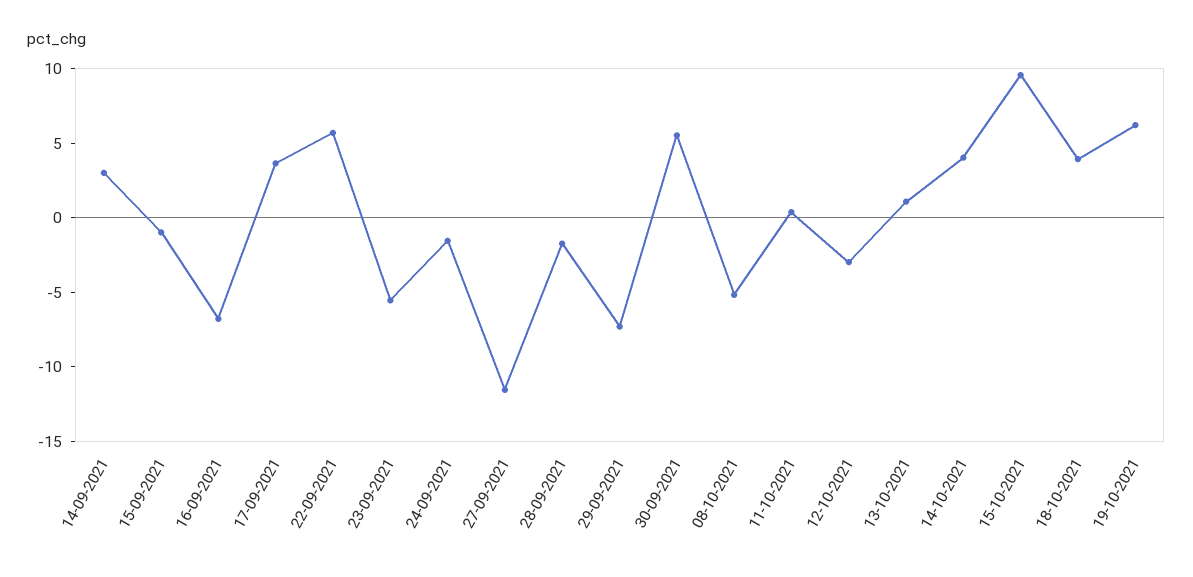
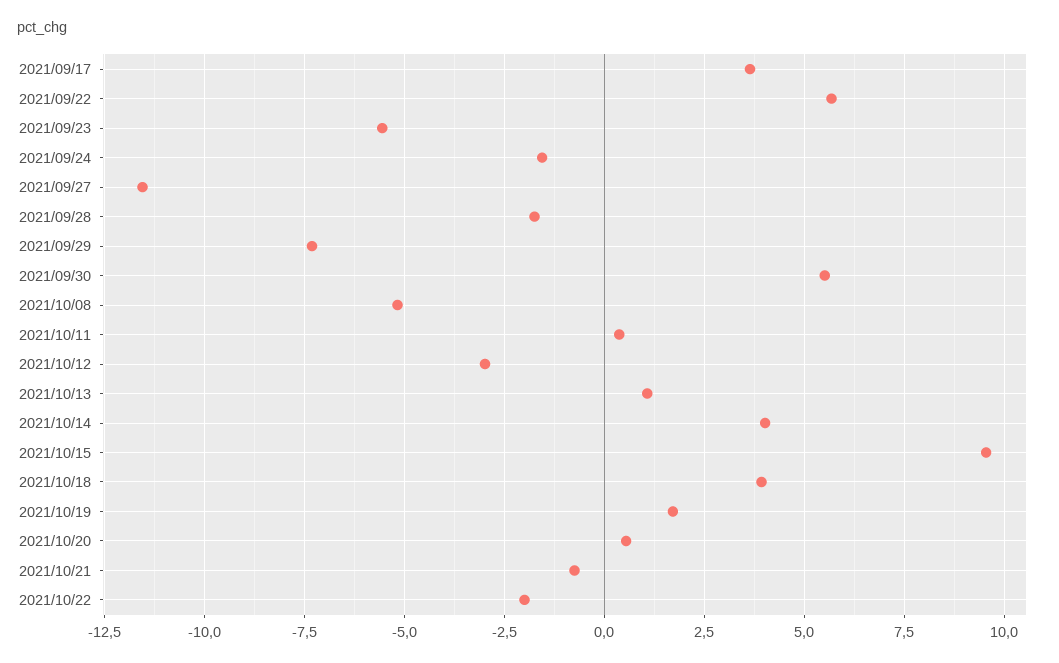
14-09-2021: 3 -> none
15-09-2021: -1 -> none
16-09-2021: -7 -> none
19-10-2021: 6 -> 1.75
2021/10/20: none -> 0.5
2021/10/21: none -> -0.75
2021/10/22: none -> -2

